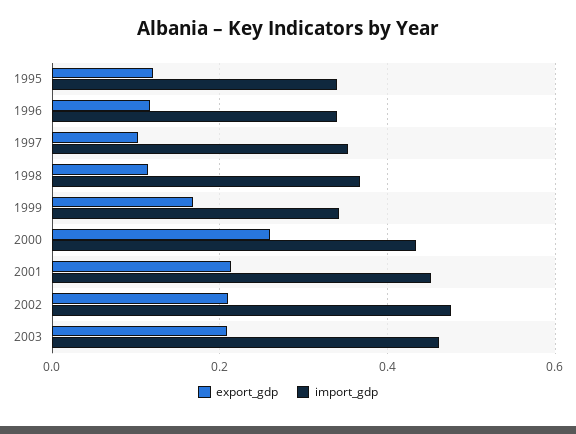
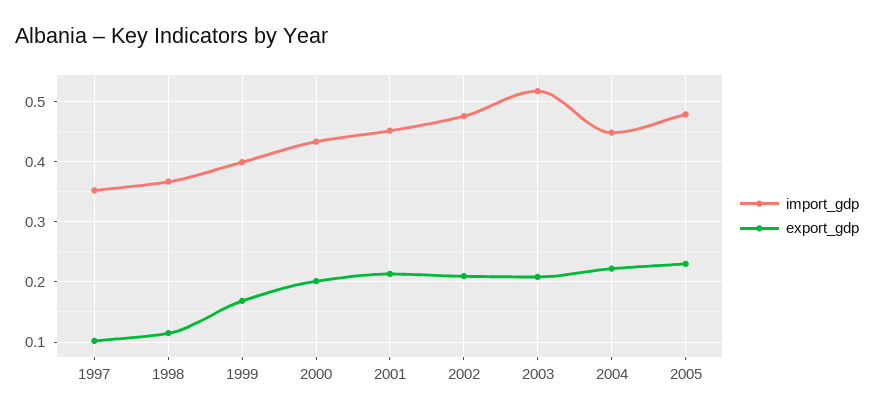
export_gdp, 1995: 0.12 -> none
import_gdp, 1995: 0.34 -> none
export_gdp, 1996: 0.12 -> none
import_gdp, 1996: 0.34 -> none
import_gdp, 1999: 0.34 -> 0.4
export_gdp, 2000: 0.26 -> 0.2
import_gdp, 2003: 0.46 -> 0.52
import_gdp, 2004: none -> 0.45
export_gdp, 2004: none -> 0.22
import_gdp, 2005: none -> 0.48
export_gdp, 2005: none -> 0.23

